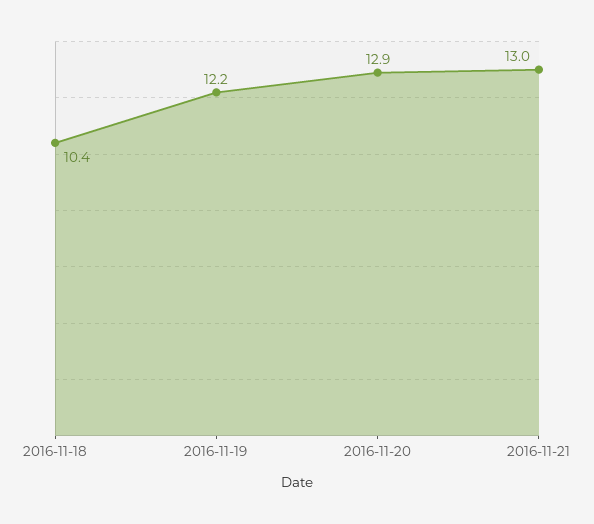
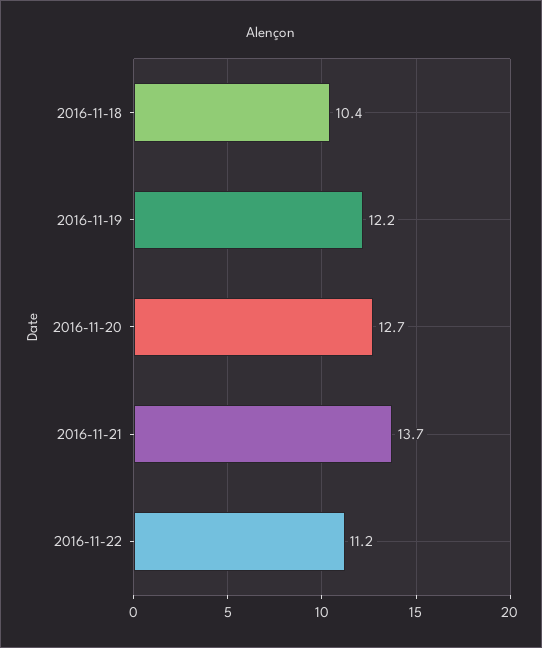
2016-11-20: 12.9 -> 12.7
2016-11-21: 13 -> 13.7
2016-11-22: none -> 11.2

